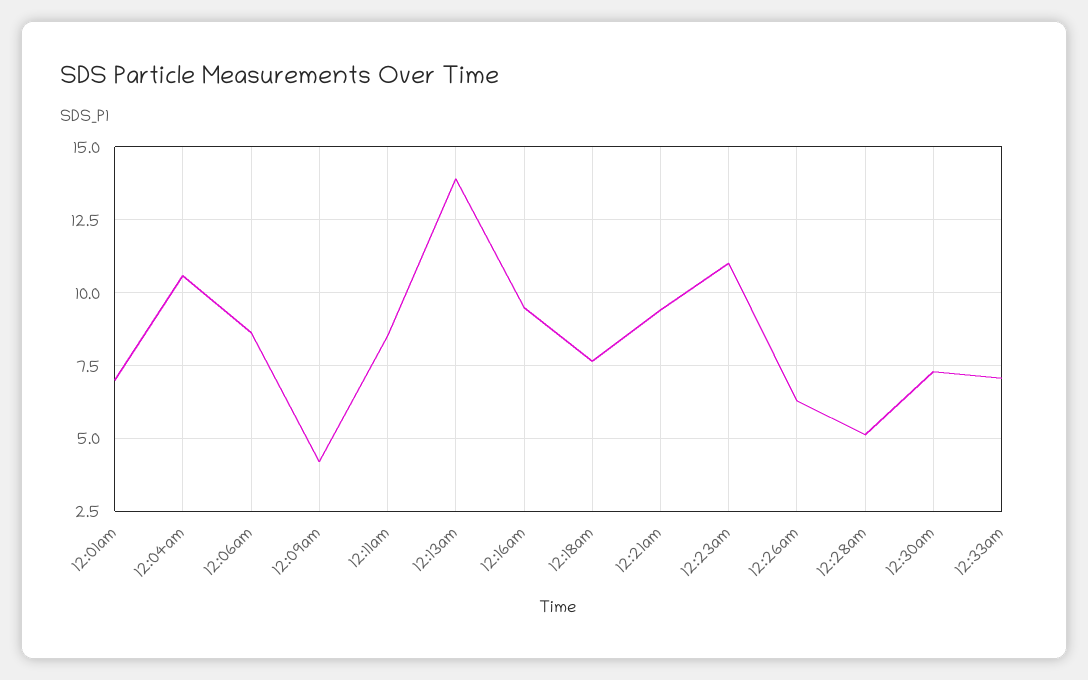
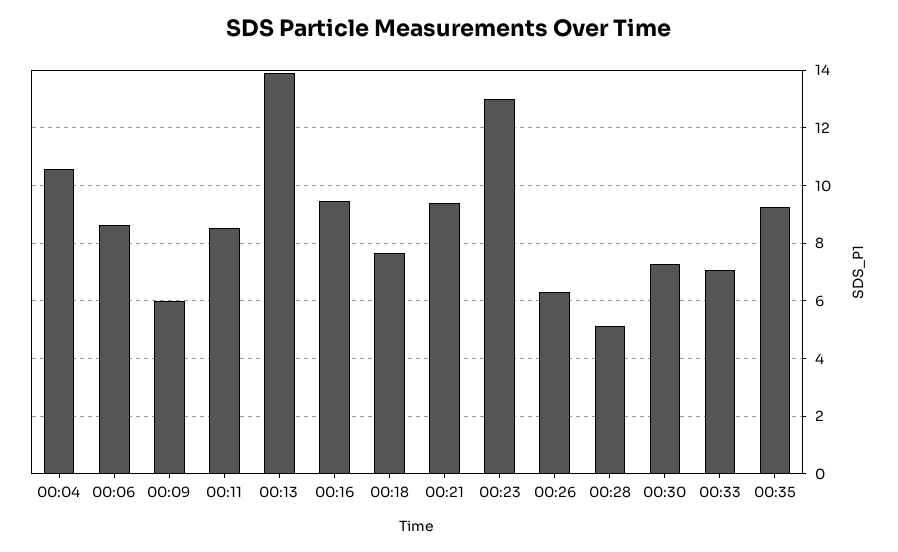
12:01am: 7 -> none
12:09am: 4.25 -> 6
12:23am: 11 -> 13
00:35: none -> 9.25

